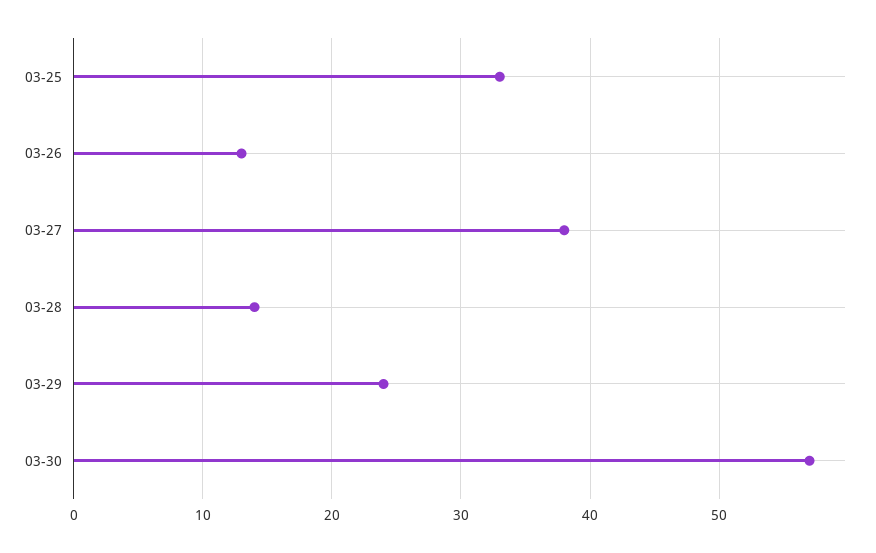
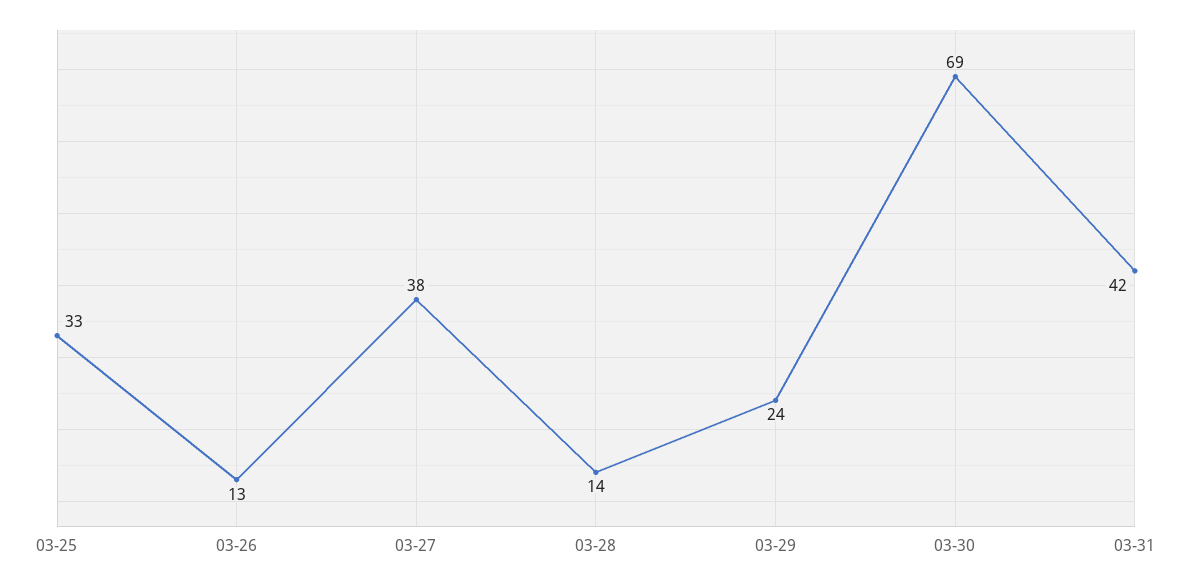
03-30: 57 -> 69
03-31: none -> 42

